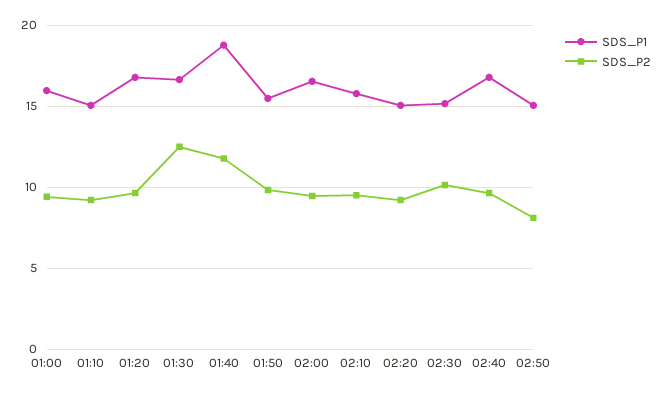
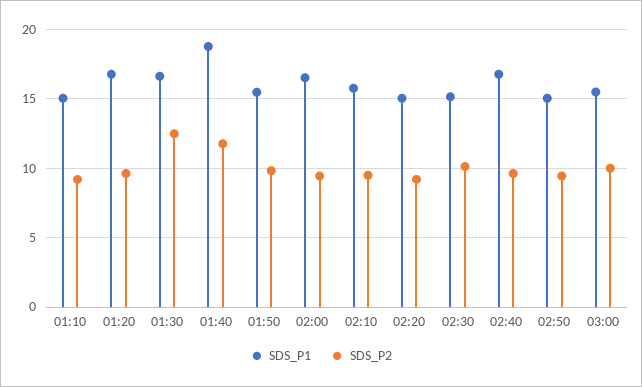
SDS_P1, 01:00: 16 -> none
SDS_P2, 01:00: 9.5 -> none
SDS_P2, 02:50: 8 -> 9.5
SDS_P1, 03:00: none -> 15.5
SDS_P2, 03:00: none -> 10

